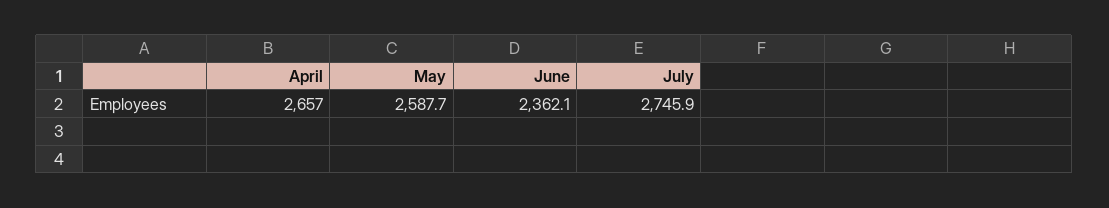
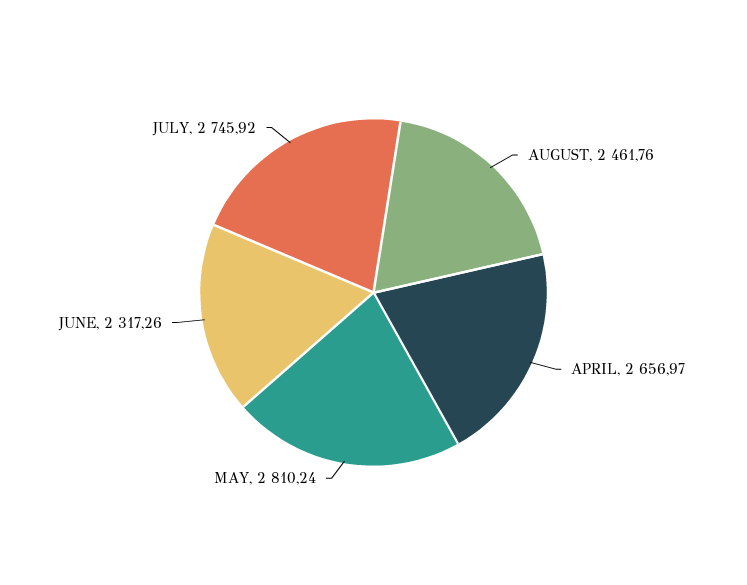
May: 2587.7 -> 2810.24
June: 2362.1 -> 2317.26
AUGUST: none -> 2461.76

